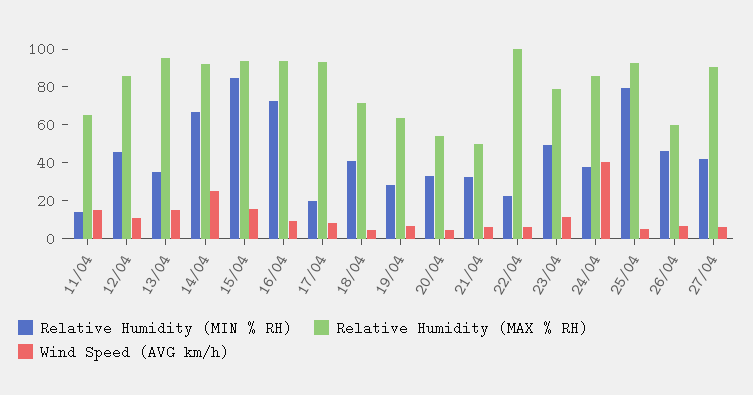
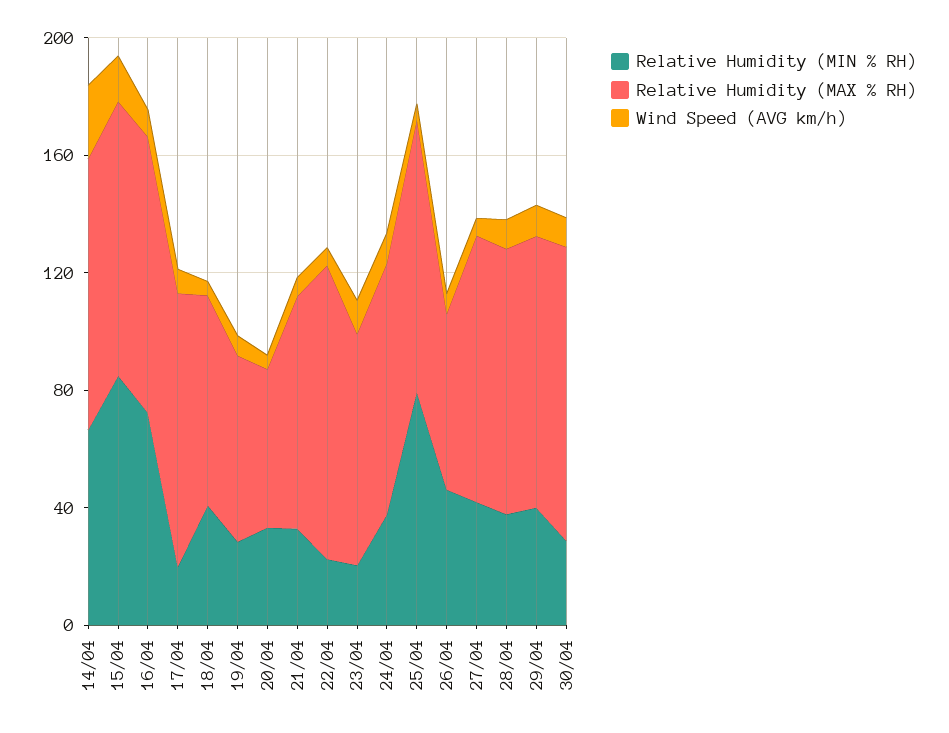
Relative Humidity (MIN % RH), 11/04: 15 -> none
Relative Humidity (MAX % RH), 11/04: 65 -> none
Wind Speed (AVG km/h), 11/04: 15 -> none
Relative Humidity (MIN % RH), 12/04: 45 -> none
Relative Humidity (MAX % RH), 12/04: 85 -> none
Wind Speed (AVG km/h), 12/04: 10 -> none
Relative Humidity (MIN % RH), 13/04: 35 -> none
Relative Humidity (MAX % RH), 13/04: 95 -> none
Wind Speed (AVG km/h), 13/04: 15 -> none
Relative Humidity (MAX % RH), 21/04: 50 -> 80
Relative Humidity (MIN % RH), 23/04: 50 -> 20
Wind Speed (AVG km/h), 24/04: 40 -> 10
Relative Humidity (MIN % RH), 28/04: none -> 40
Relative Humidity (MAX % RH), 28/04: none -> 90
Wind Speed (AVG km/h), 28/04: none -> 10
Relative Humidity (MIN % RH), 29/04: none -> 40
Relative Humidity (MAX % RH), 29/04: none -> 90
Wind Speed (AVG km/h), 29/04: none -> 10
Relative Humidity (MIN % RH), 30/04: none -> 30
Relative Humidity (MAX % RH), 30/04: none -> 100
Wind Speed (AVG km/h), 30/04: none -> 10

